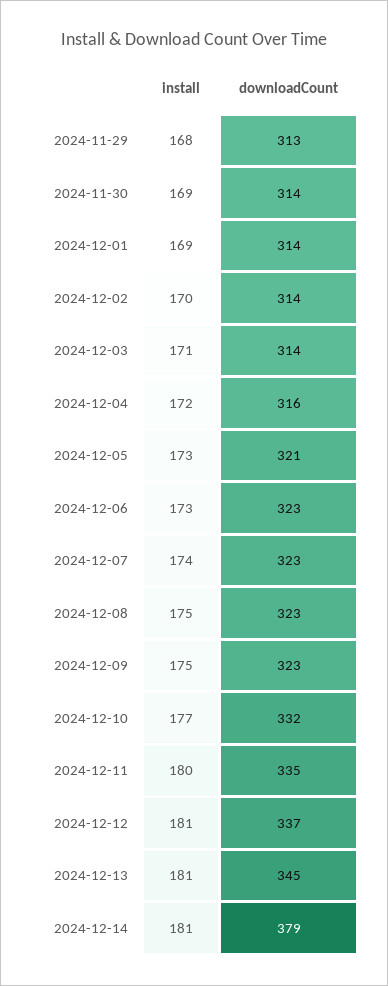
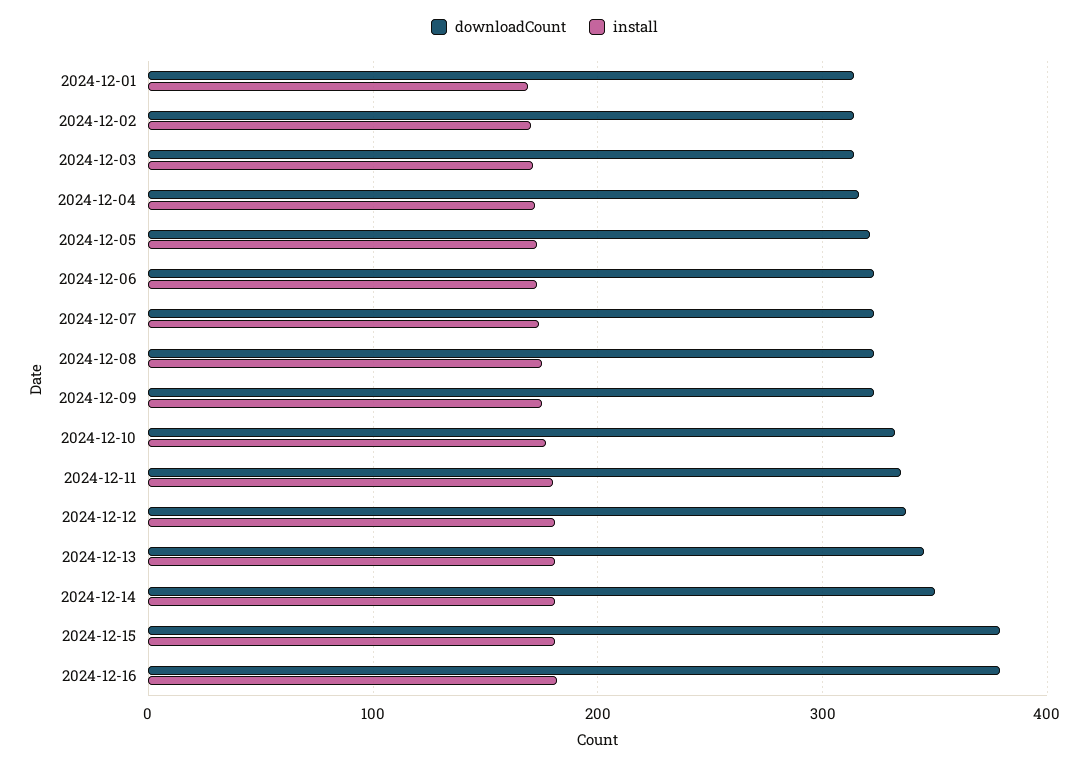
install, 2024-11-29: 168 -> none
downloadCount, 2024-11-29: 313 -> none
install, 2024-11-30: 169 -> none
downloadCount, 2024-11-30: 314 -> none
downloadCount, 2024-12-14: 379 -> 350
downloadCount, 2024-12-15: none -> 380
install, 2024-12-15: none -> 180
downloadCount, 2024-12-16: none -> 380
install, 2024-12-16: none -> 180

